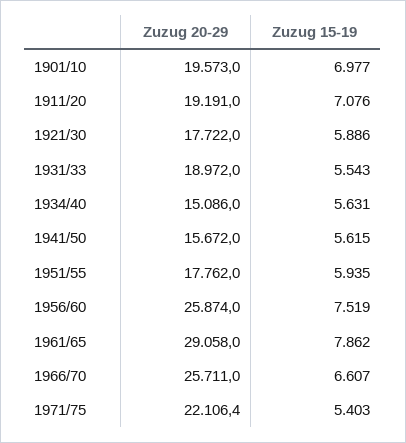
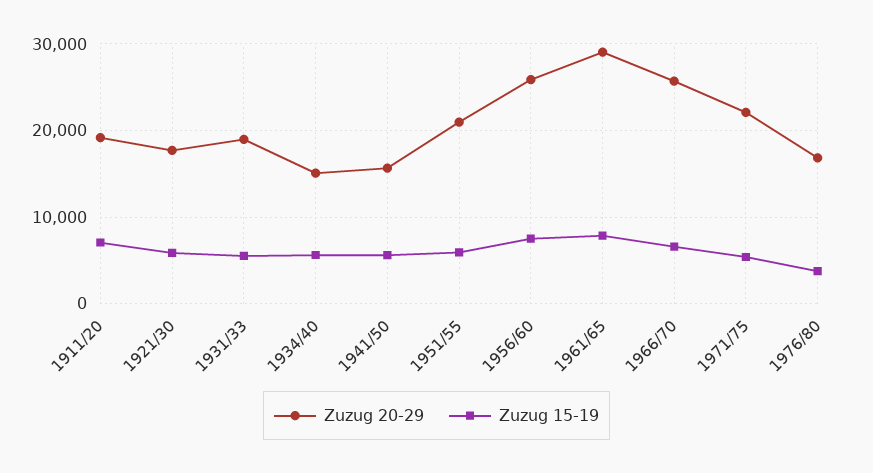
Zuzug 20-29, 1901/10: 19573 -> none
Zuzug 15-19, 1901/10: 6977 -> none
Zuzug 20-29, 1951/55: 17762 -> 21000
Zuzug 20-29, 1976/80: none -> 17000
Zuzug 15-19, 1976/80: none -> 4000

